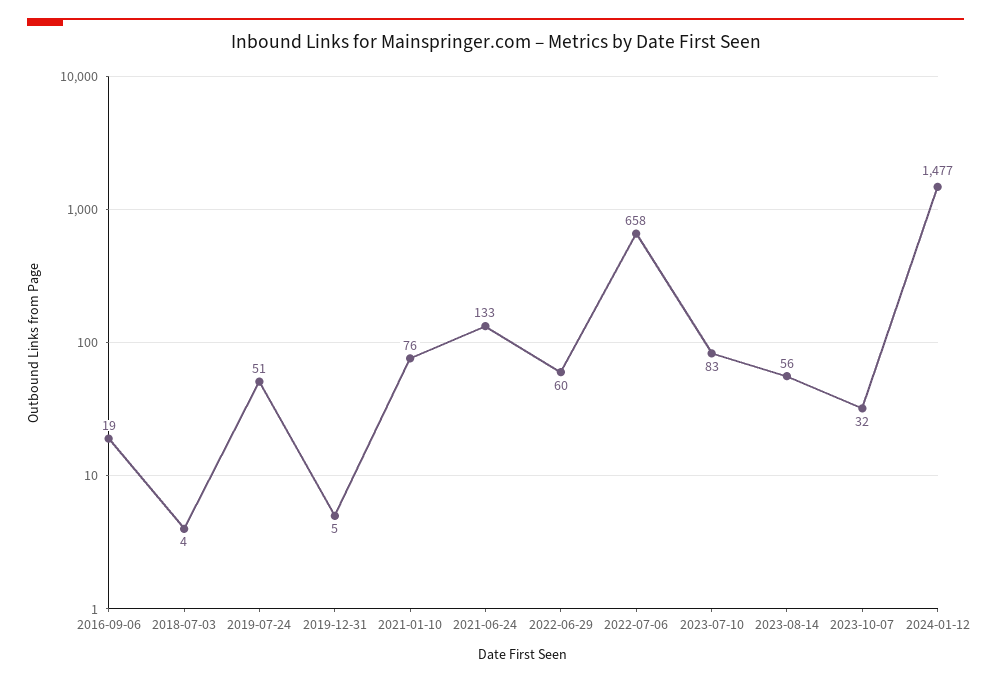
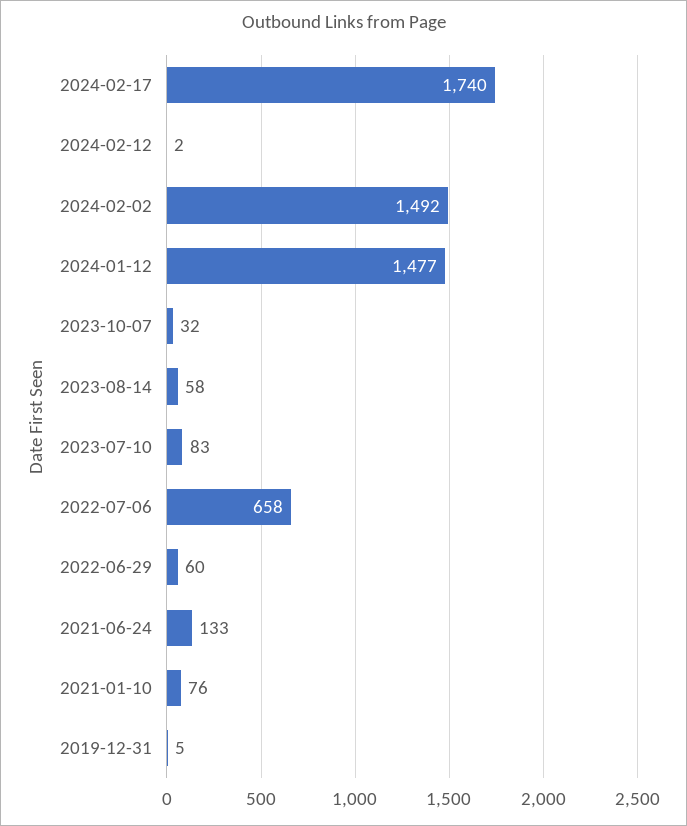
2016-09-06: 19 -> none
2018-07-03: 4 -> none
2019-07-24: 51 -> none
2023-08-14: 56 -> 58
2024-02-17: none -> 1740
2024-02-12: none -> 2
2024-02-02: none -> 1492

